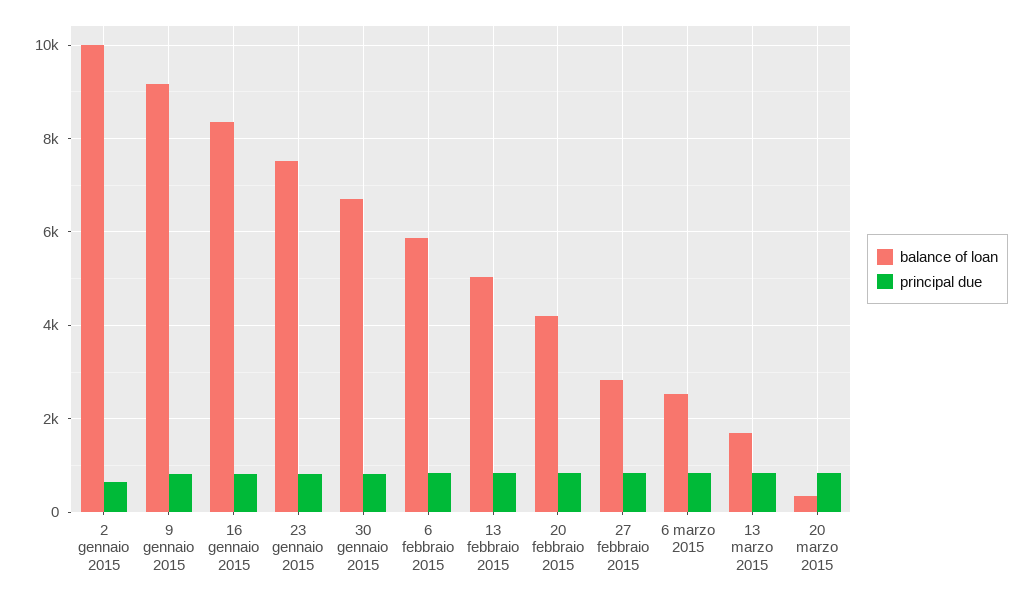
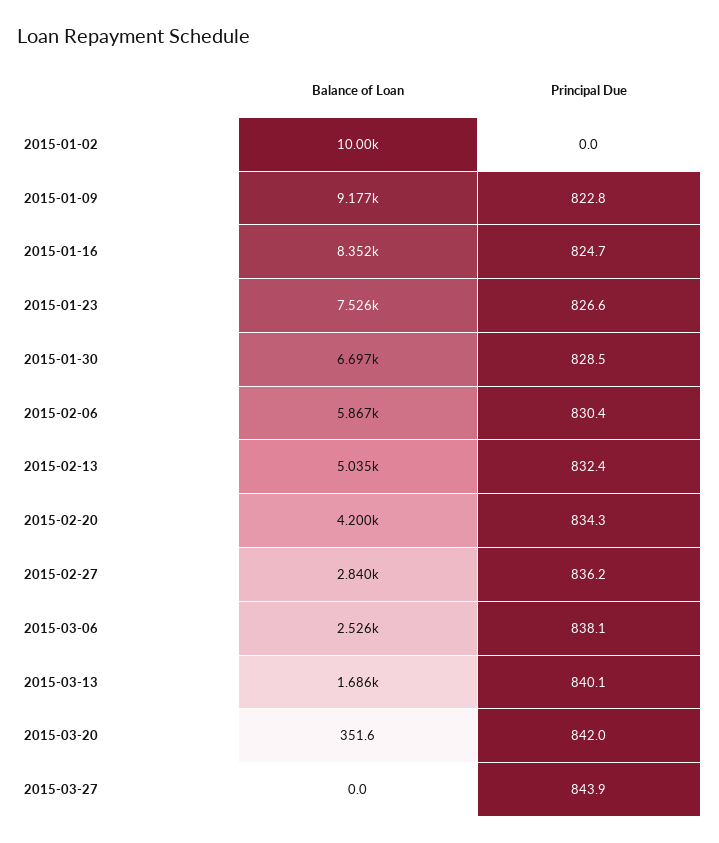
principal due, 2 gennaio 2015: 600 -> 0
balance of loan, 2015-03-27: none -> 0
principal due, 2015-03-27: none -> 843.9

